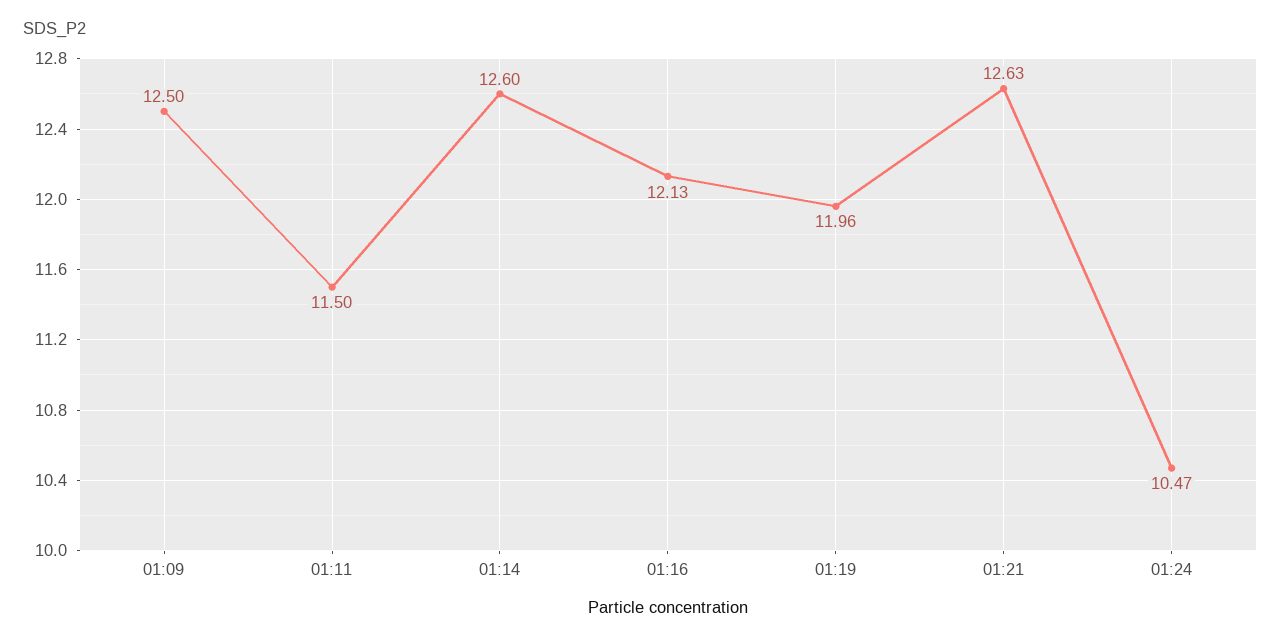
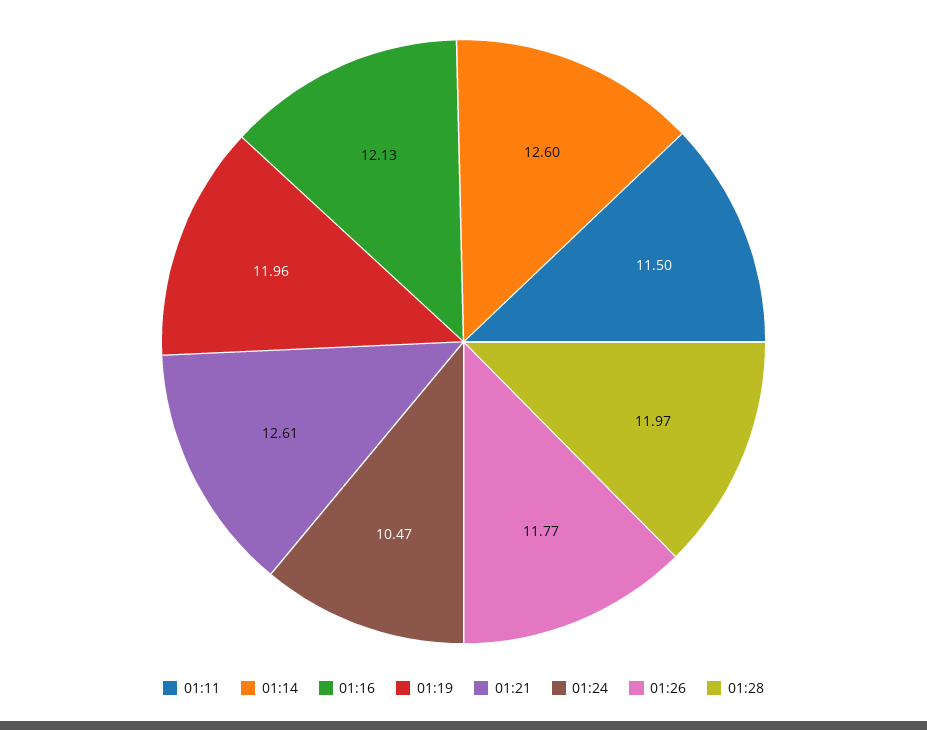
01:09: 12.5 -> none
01:21: 12.63 -> 12.61
01:26: none -> 11.77
01:28: none -> 11.97

